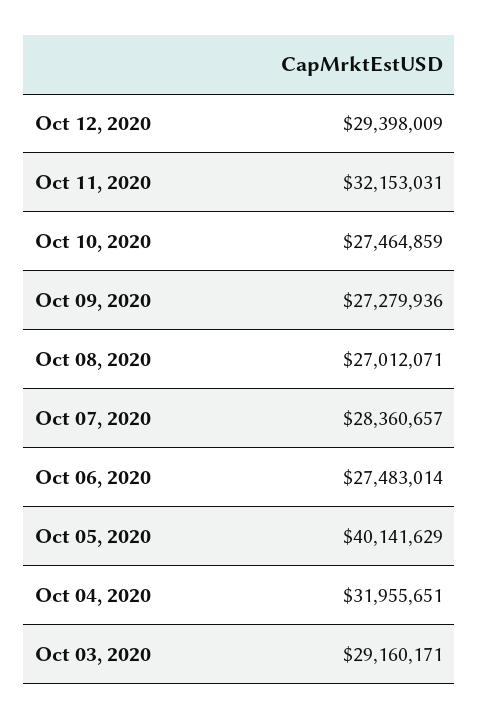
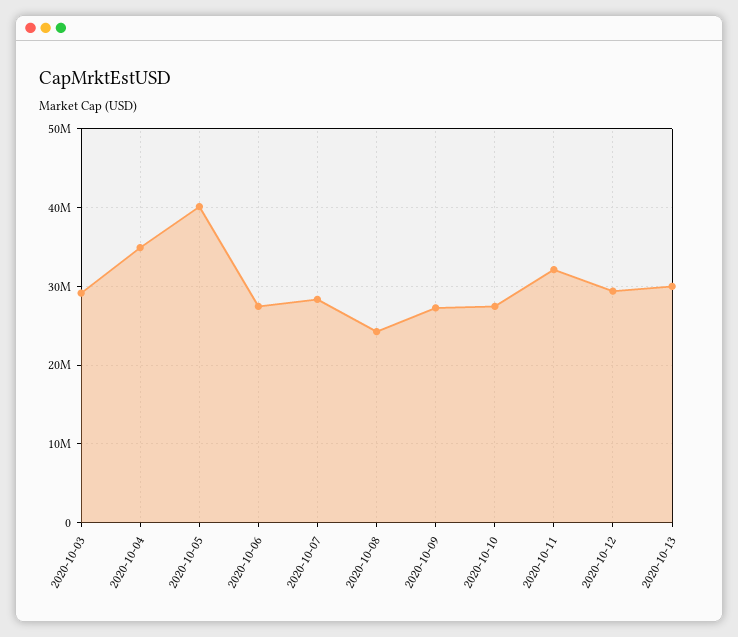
Oct 08, 2020: 27012071 -> 24000000
Oct 04, 2020: 31955651 -> 35000000
2020-10-13: none -> 30000000

